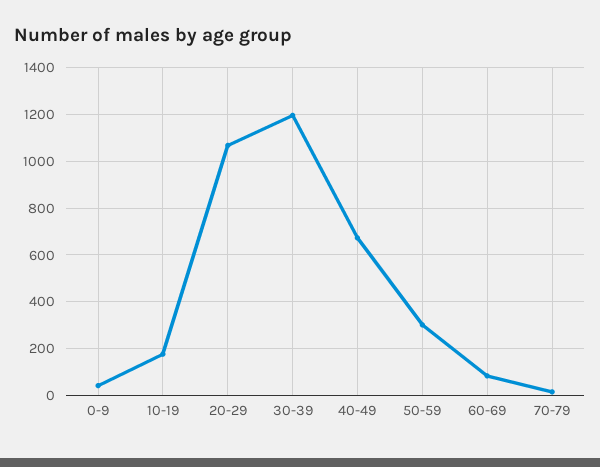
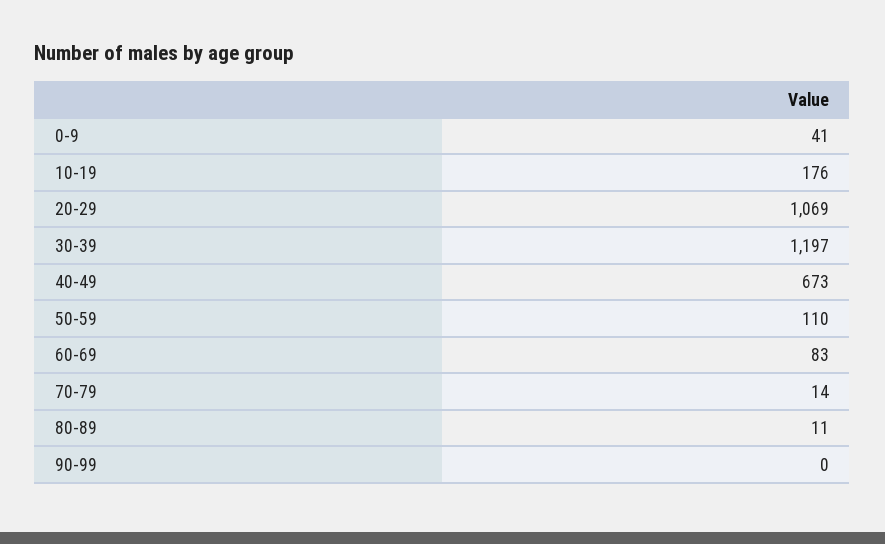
50-59: 300 -> 110
80-89: none -> 11
90-99: none -> 0

